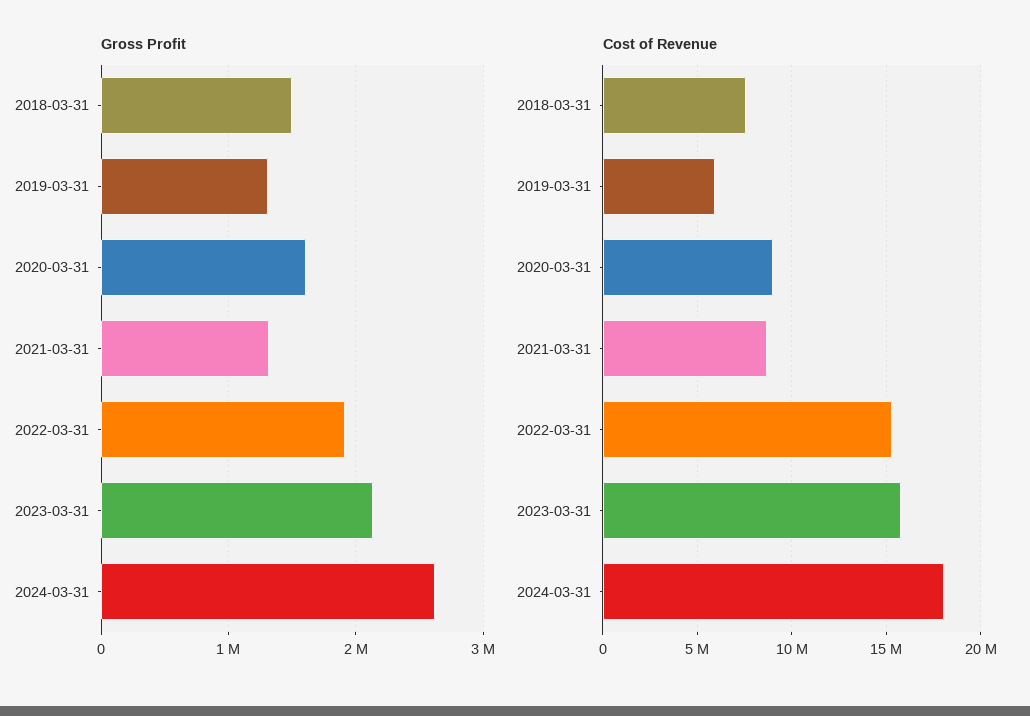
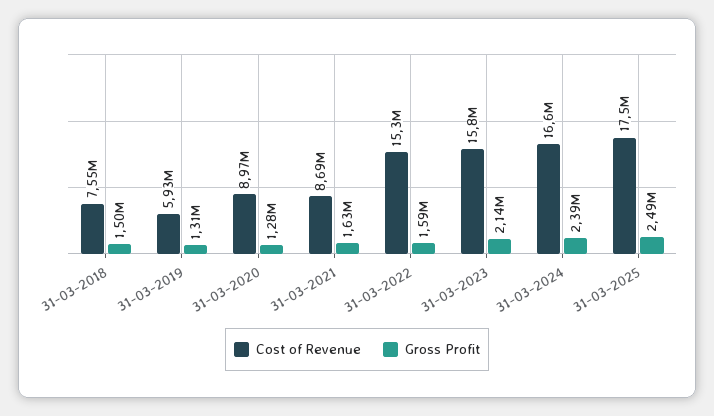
Gross Profit, 2020-03-31: 1600000 -> 1280000
Gross Profit, 2021-03-31: 1300000 -> 1630000
Gross Profit, 2022-03-31: 1900000 -> 1590000
Gross Profit, 2024-03-31: 2600000 -> 2390000
Cost of Revenue, 2024-03-31: 18000000 -> 16600000
Cost of Revenue, 31-03-2025: none -> 17500000
Gross Profit, 31-03-2025: none -> 2490000

